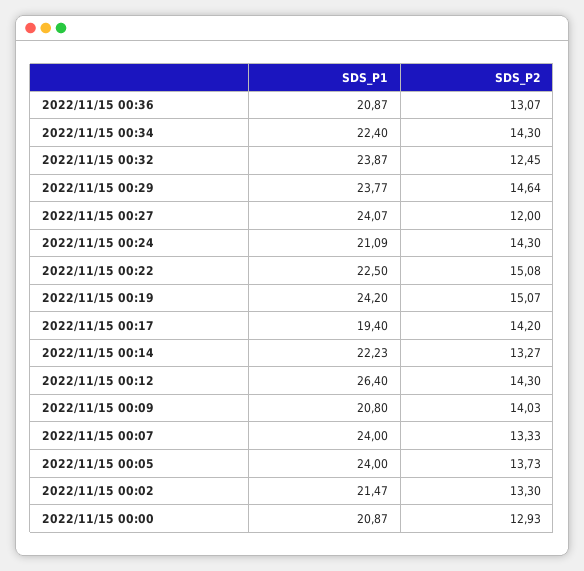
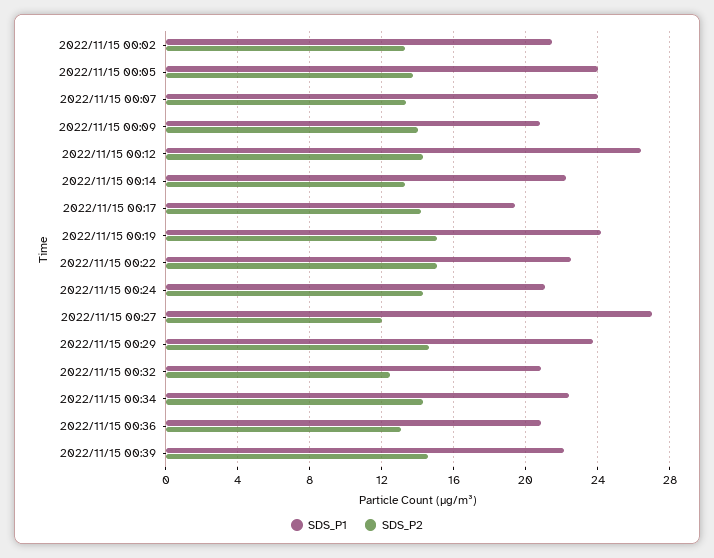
SDS_P1, 2022/11/15 00:32: 23.87 -> 21
SDS_P1, 2022/11/15 00:27: 24.07 -> 27
SDS_P1, 2022/11/15 00:00: 20.87 -> none
SDS_P2, 2022/11/15 00:00: 12.93 -> none
SDS_P1, 2022/11/15 00:39: none -> 22
SDS_P2, 2022/11/15 00:39: none -> 14.5

